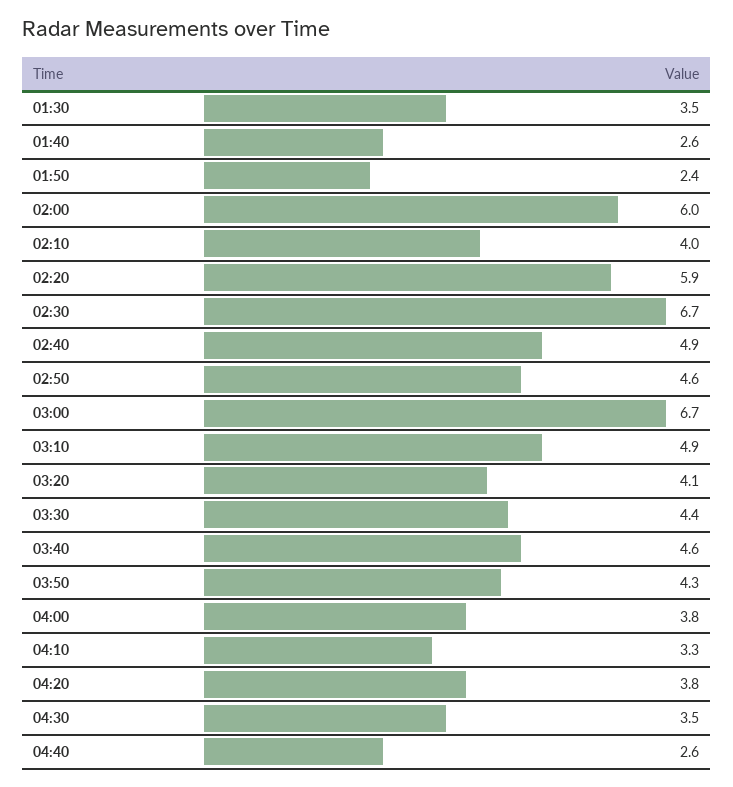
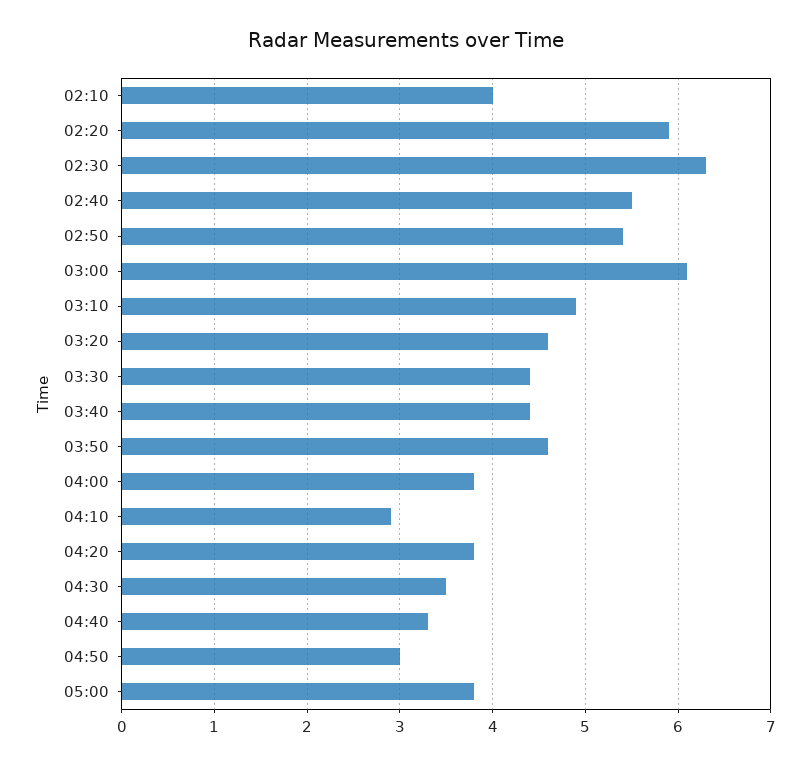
01:30: 3.5 -> none
01:40: 2.6 -> none
01:50: 2.4 -> none
02:00: 6 -> none
02:30: 6.7 -> 6.3
02:40: 4.9 -> 5.5
02:50: 4.6 -> 5.4
03:00: 6.7 -> 6.1
03:20: 4.1 -> 4.6
03:40: 4.6 -> 4.4
03:50: 4.3 -> 4.6
04:10: 3.3 -> 2.9
04:40: 2.6 -> 3.3
04:50: none -> 3
05:00: none -> 3.8

